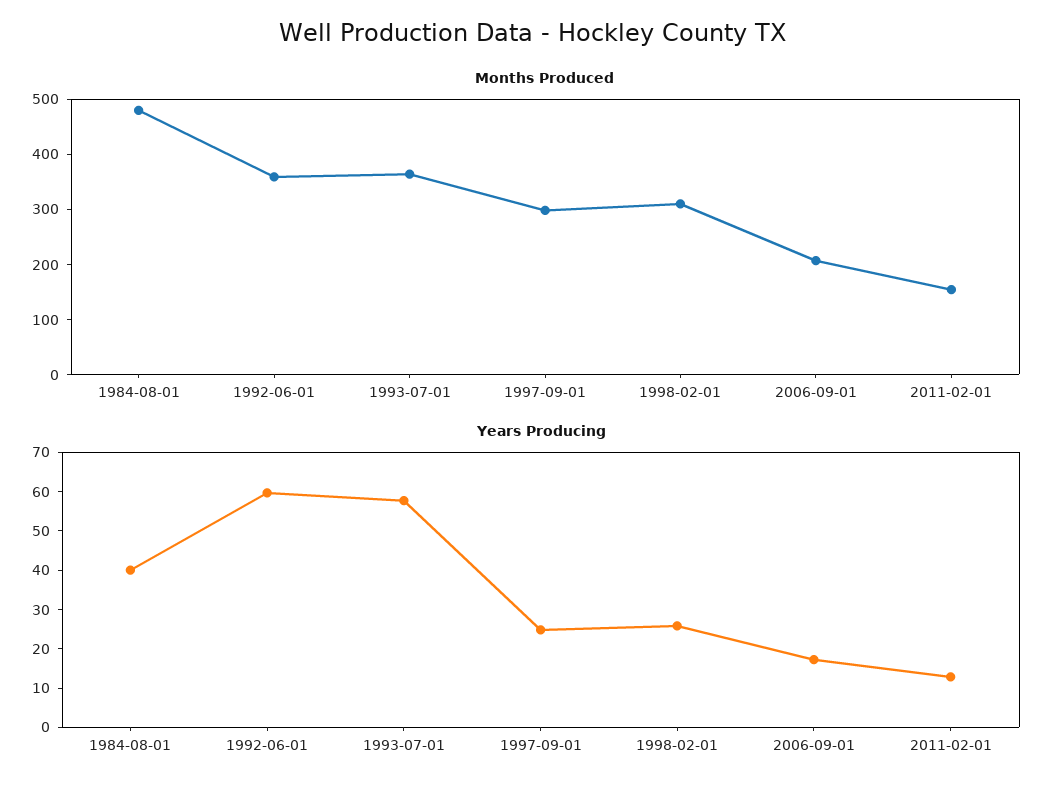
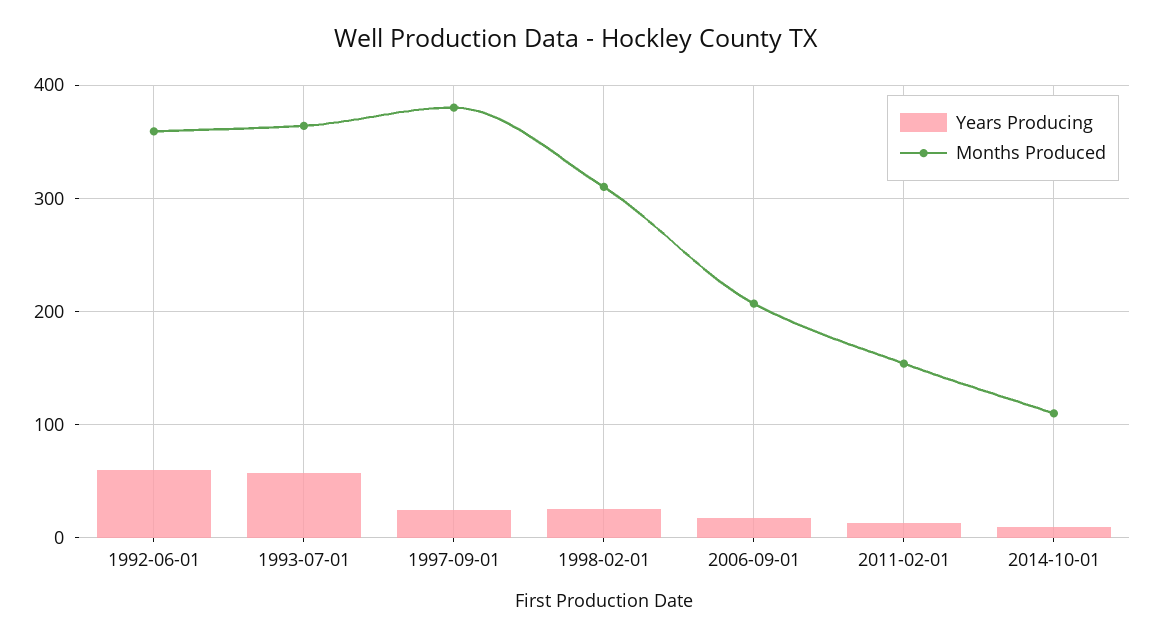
Months Produced, 1984-08-01: 480 -> none
Months Produced, 1997-09-01: 300 -> 380
Years Producing, 1984-08-01: 40 -> none
Years Producing, 2014-10-01: none -> 10
Months Produced, 2014-10-01: none -> 110

